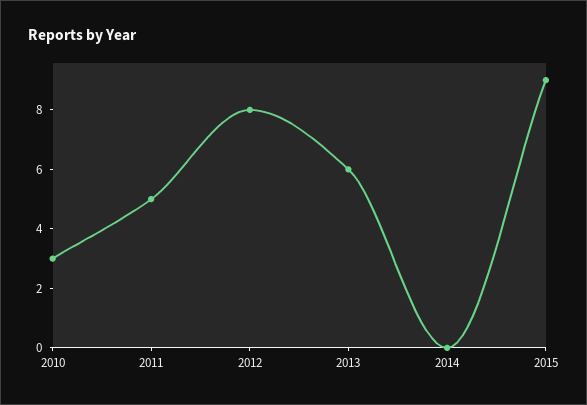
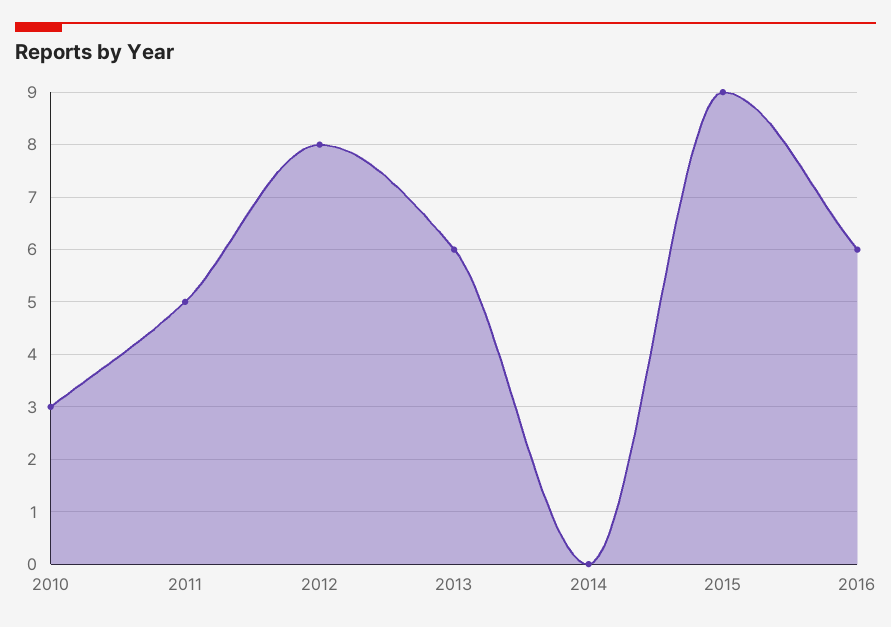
2016: none -> 6

